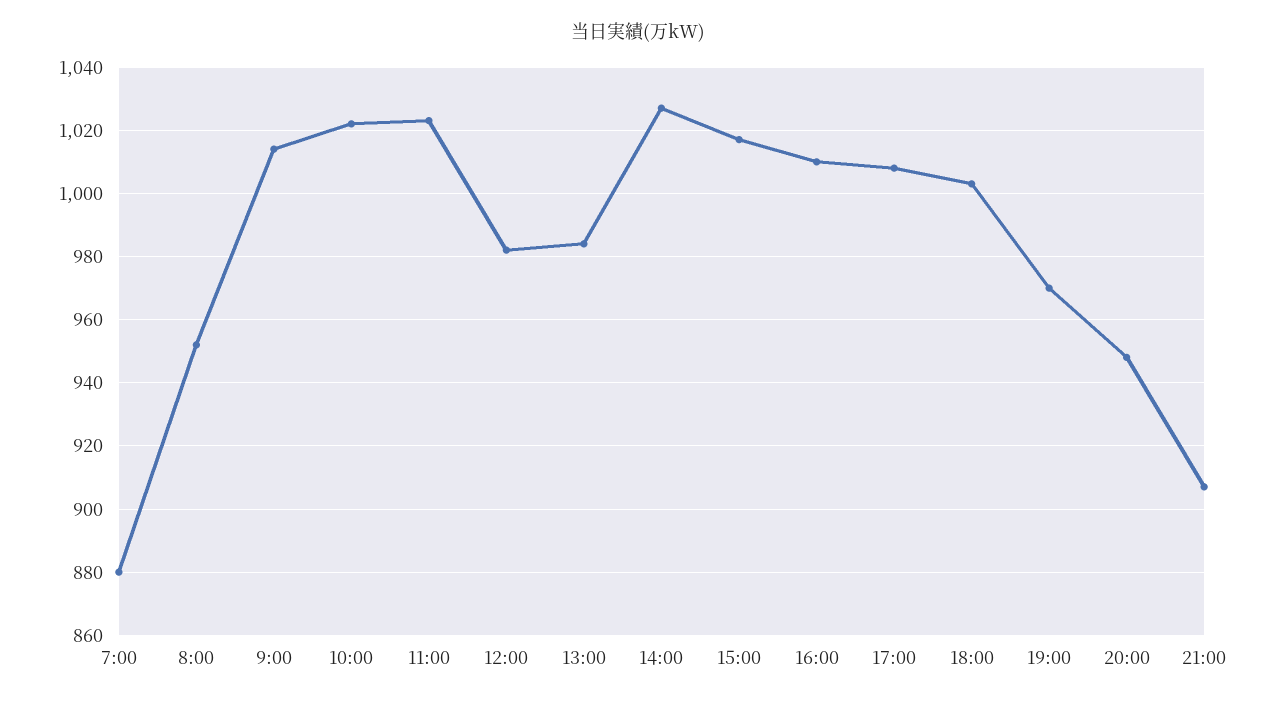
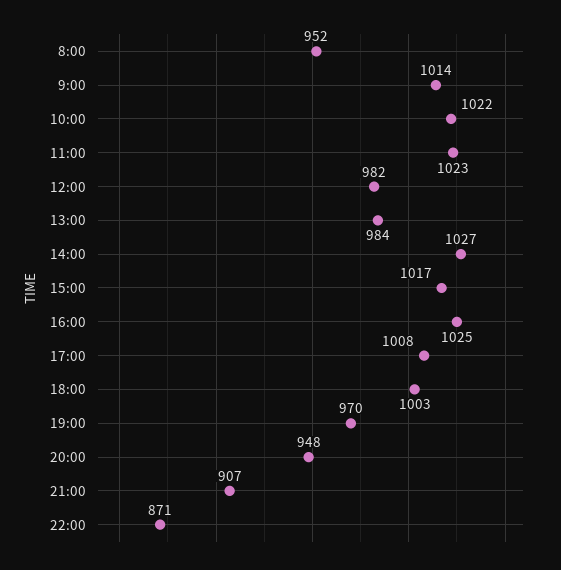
7:00: 880 -> none
16:00: 1010 -> 1025
22:00: none -> 871

